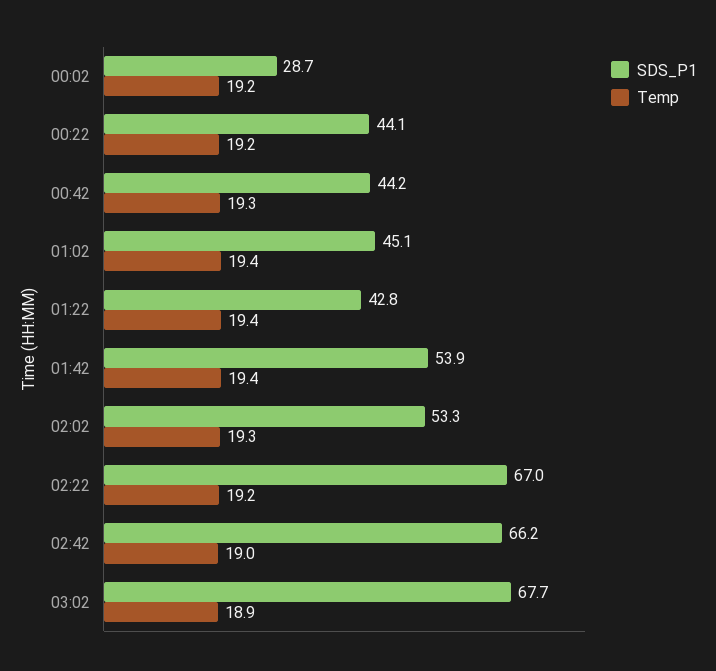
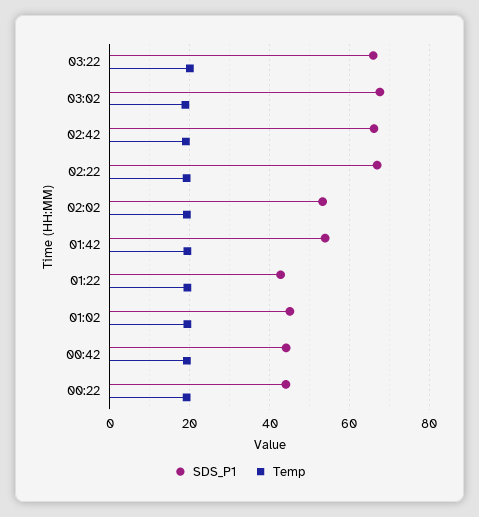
SDS_P1, 00:02: 28.7 -> none
Temp, 00:02: 19.2 -> none
SDS_P1, 03:22: none -> 66
Temp, 03:22: none -> 20

